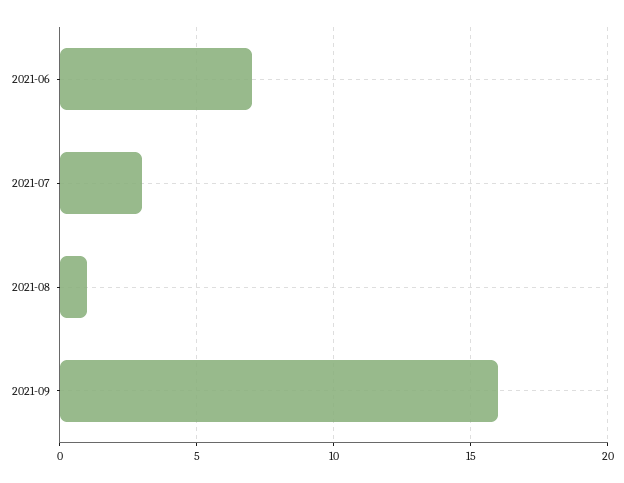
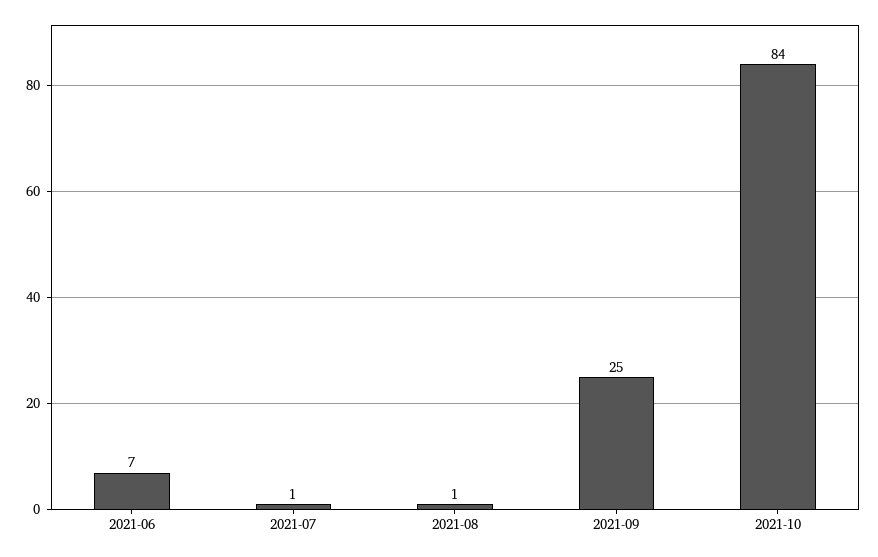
2021-07: 3 -> 1
2021-09: 16 -> 25
2021-10: none -> 84

